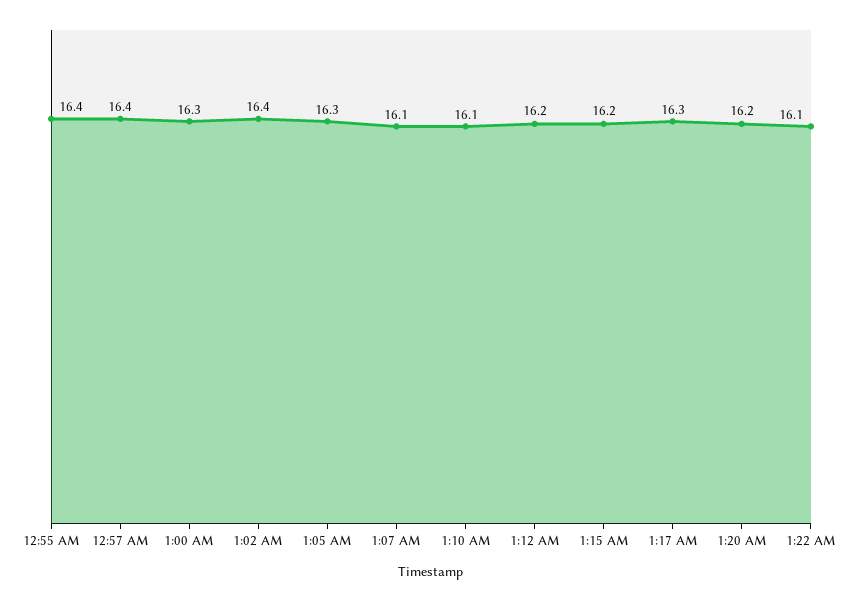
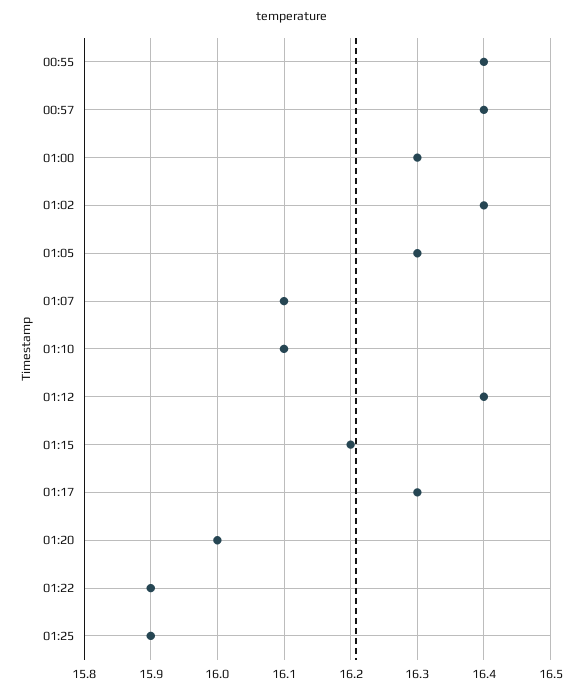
1:12 AM: 16.2 -> 16.4
1:20 AM: 16.2 -> 16
1:22 AM: 16.1 -> 15.9
01:25: none -> 15.9

